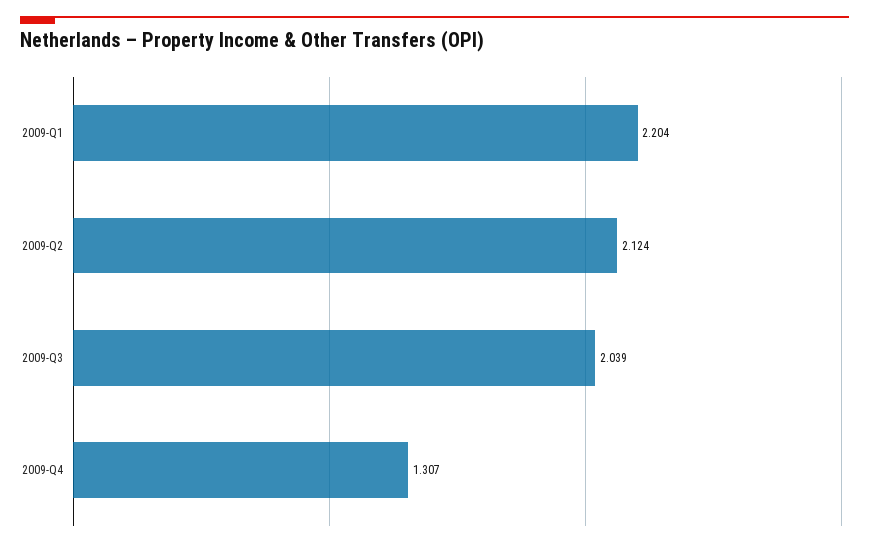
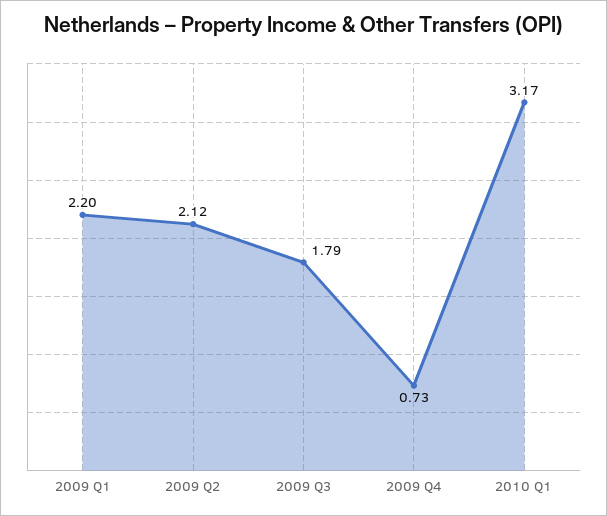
2009-Q3: 2.039 -> 1.79
2009-Q4: 1.307 -> 0.73
2010 Q1: none -> 3.17

